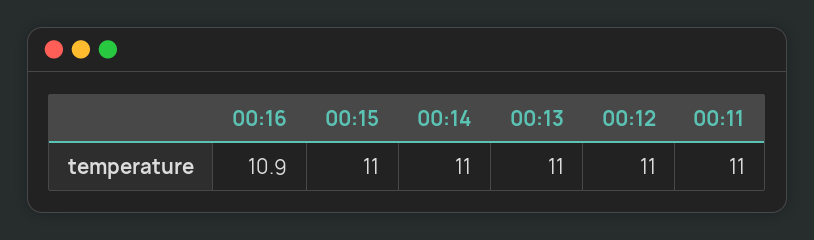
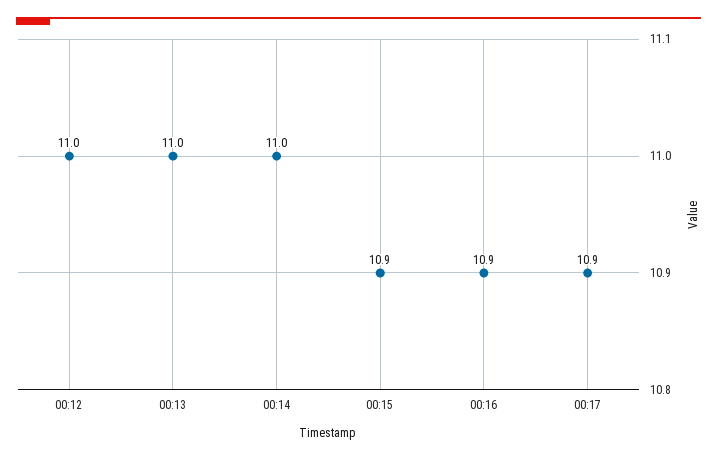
00:15: 11 -> 10.9
00:11: 11 -> none
00:17: none -> 10.9

